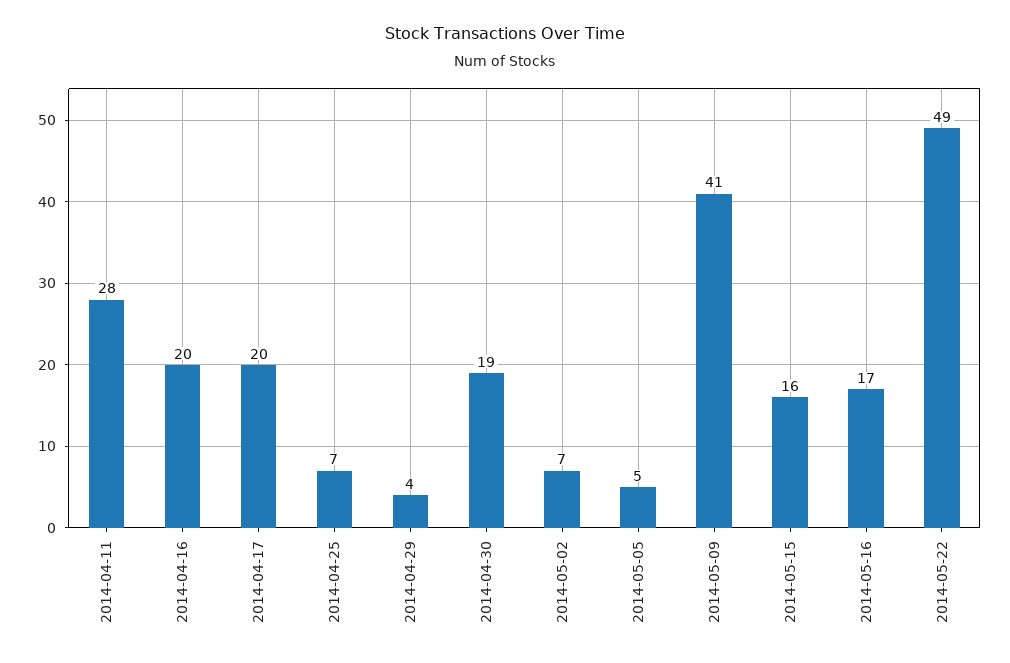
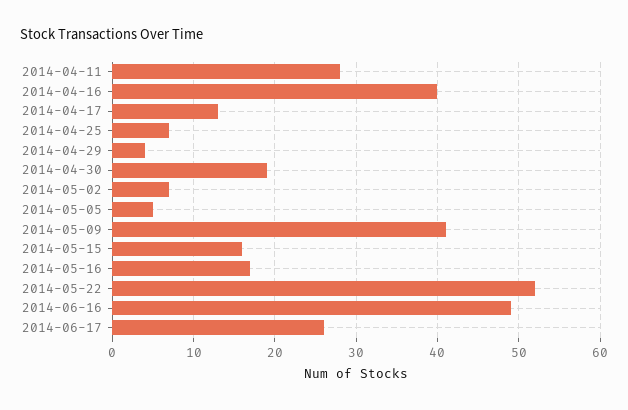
2014-04-16: 20 -> 40
2014-04-17: 20 -> 13
2014-05-22: 49 -> 52
2014-06-16: none -> 49
2014-06-17: none -> 26

